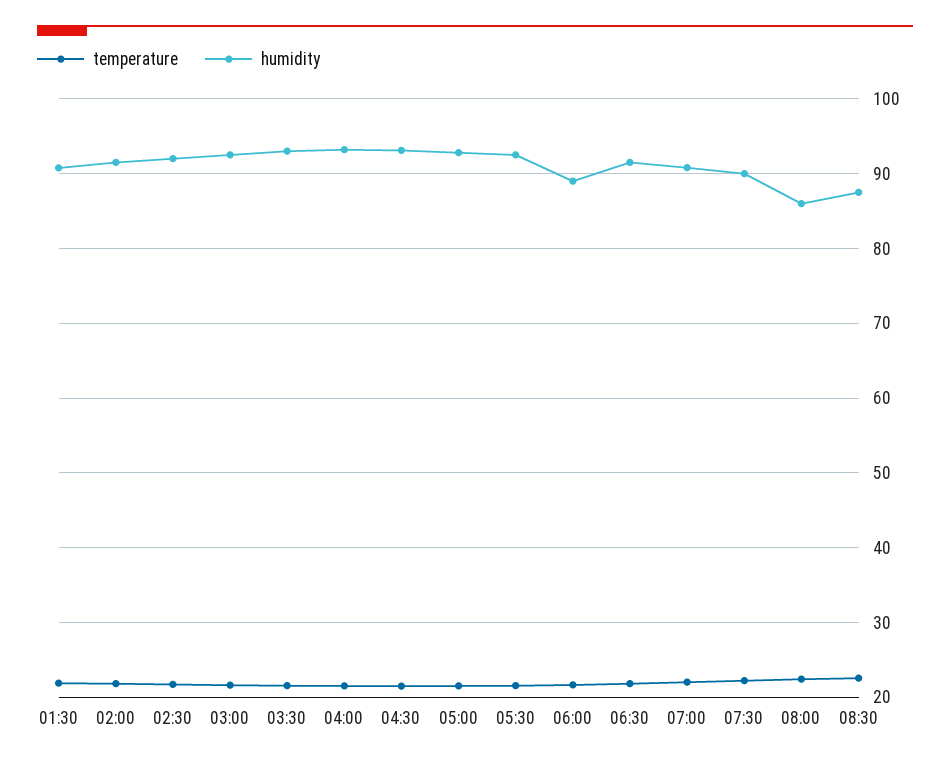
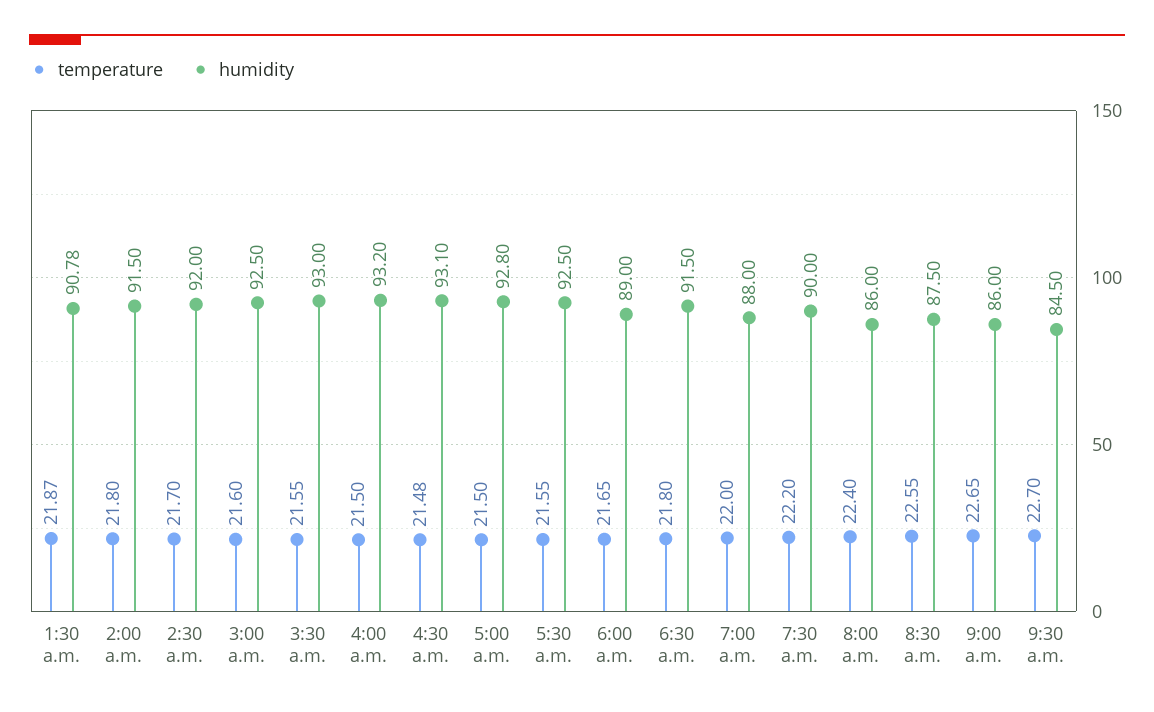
humidity, 07:00: 91 -> 88
temperature, 9:00 a.m.: none -> 22.65
humidity, 9:00 a.m.: none -> 86
temperature, 9:30 a.m.: none -> 22.7
humidity, 9:30 a.m.: none -> 84.5

